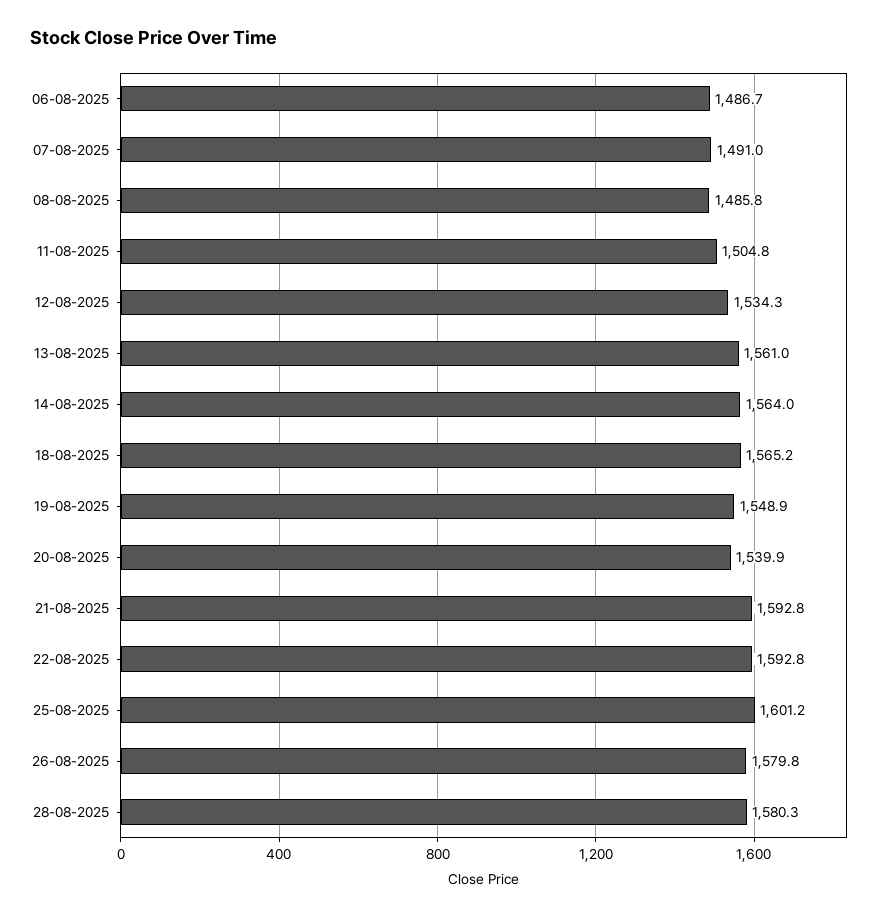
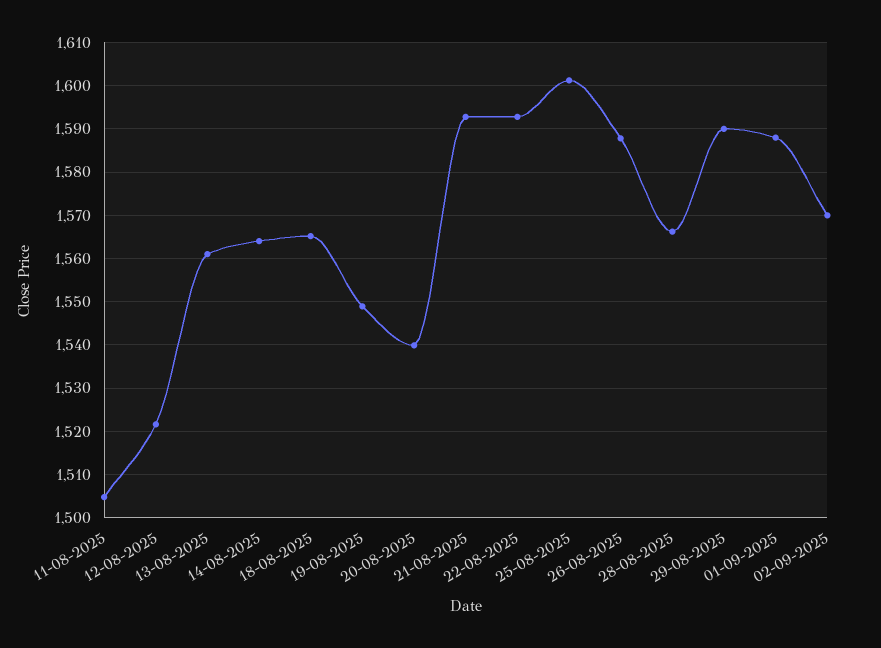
06-08-2025: 1486.7 -> none
07-08-2025: 1491 -> none
08-08-2025: 1485.8 -> none
12-08-2025: 1534.3 -> 1522
26-08-2025: 1579.8 -> 1588
28-08-2025: 1580.3 -> 1566
29-08-2025: none -> 1590
01-09-2025: none -> 1588
02-09-2025: none -> 1570

